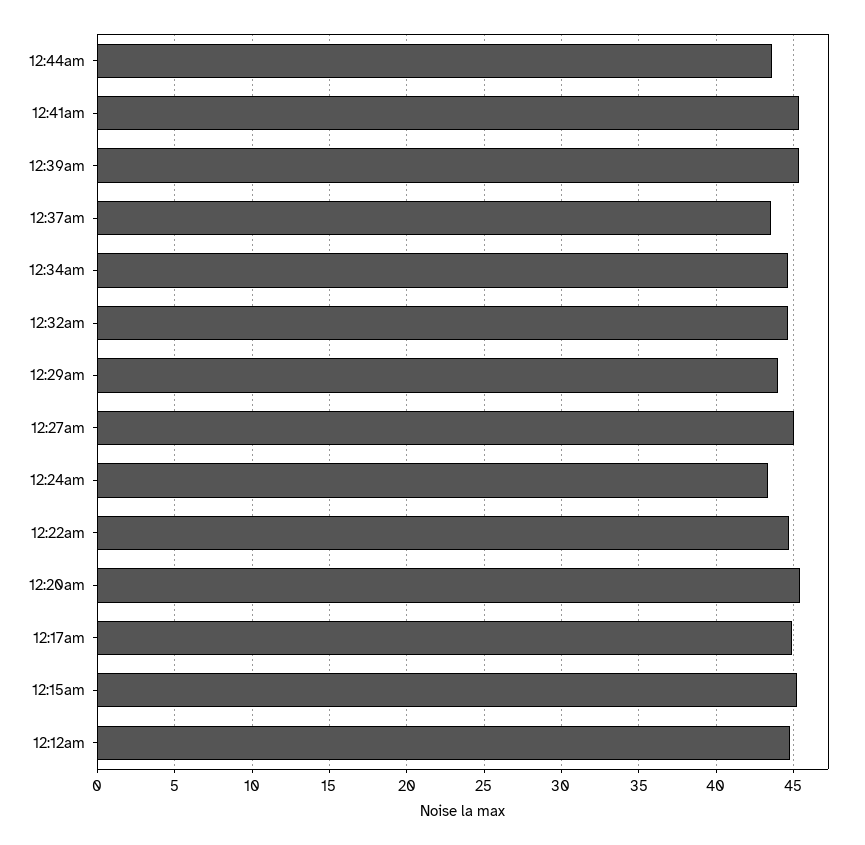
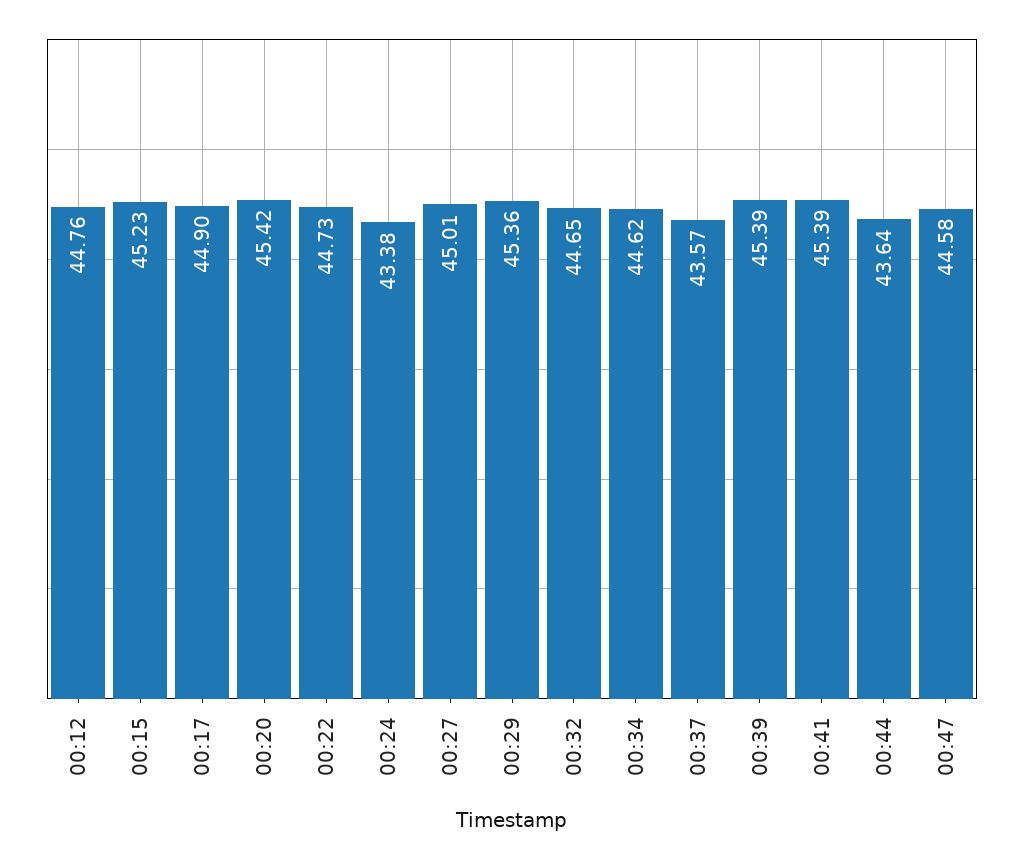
12:29am: 44 -> 45.36
00:47: none -> 44.58

